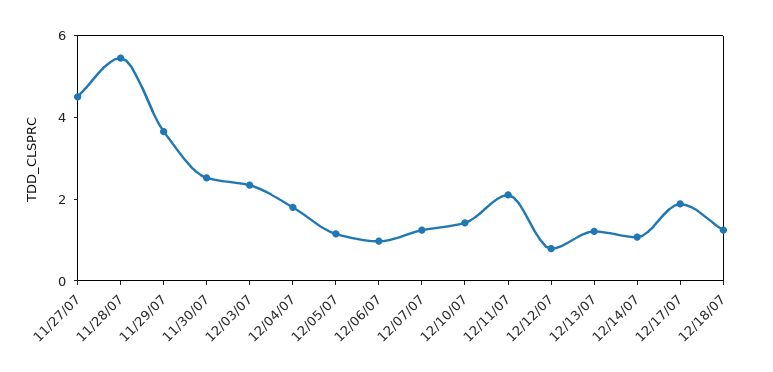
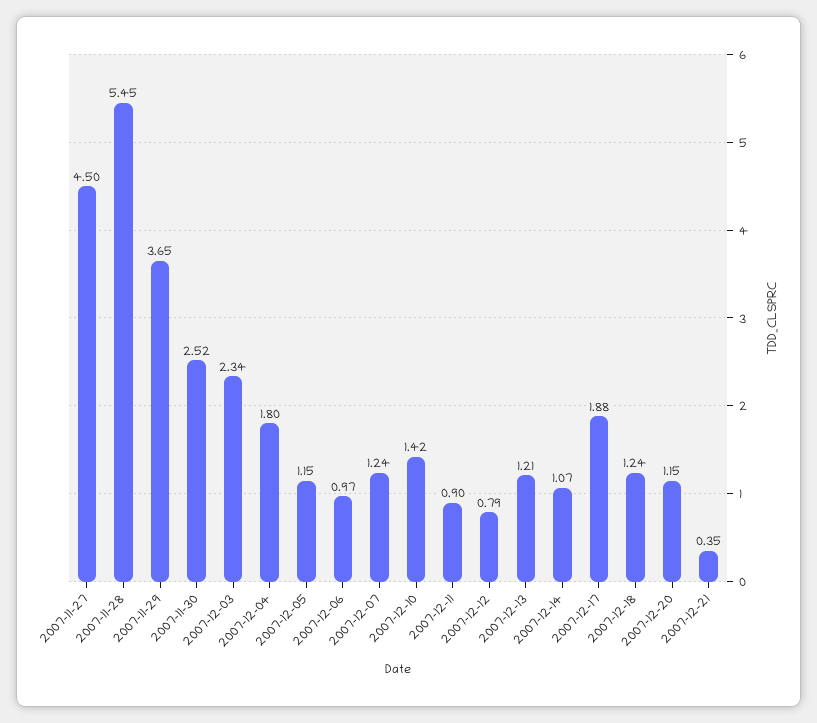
12/11/07: 2 -> 0.9
2007-12-20: none -> 1.15
2007-12-21: none -> 0.35

